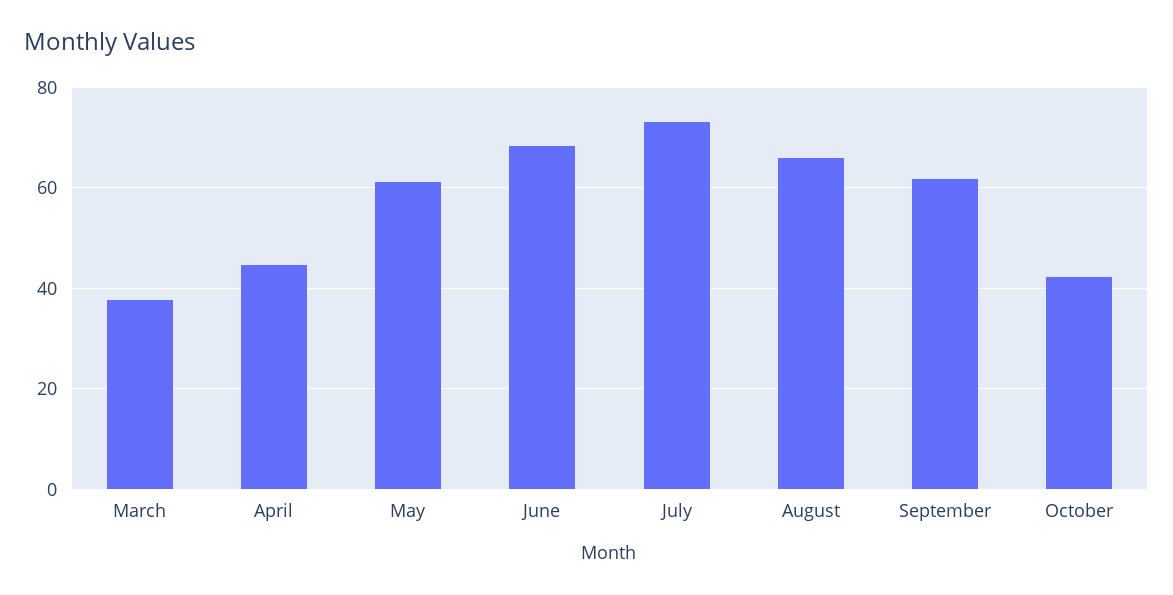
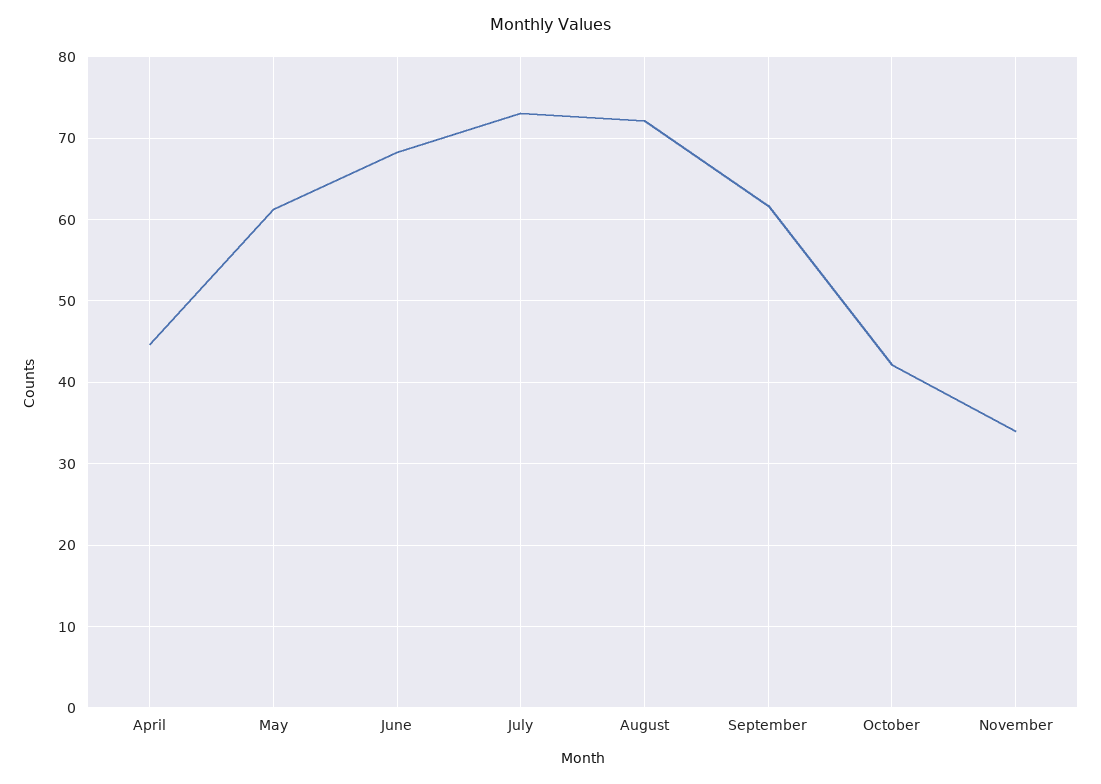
March: 38 -> none
August: 66 -> 72
November: none -> 34

